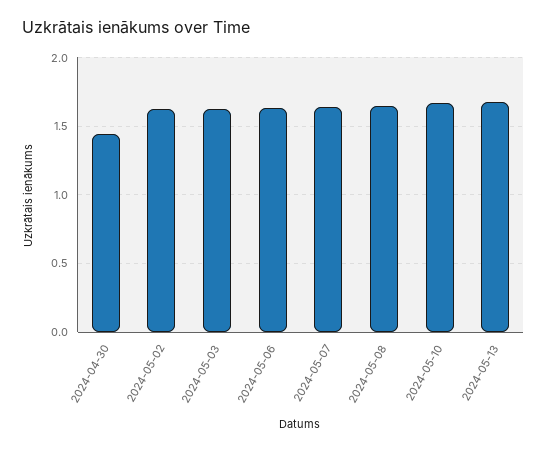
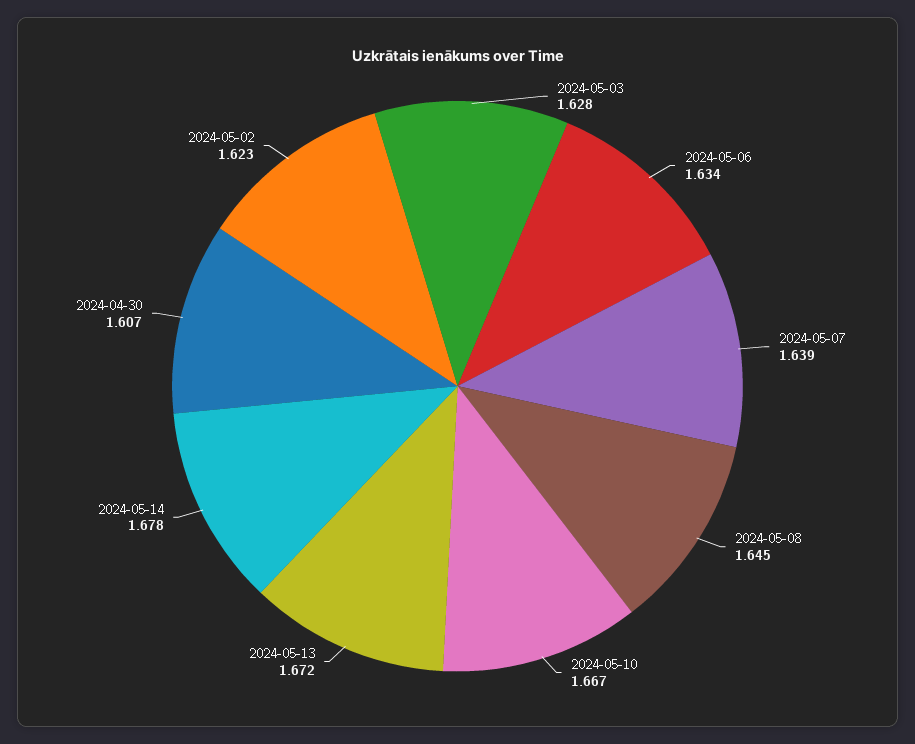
2024-04-30: 1.45 -> 1.607
2024-05-14: none -> 1.678

